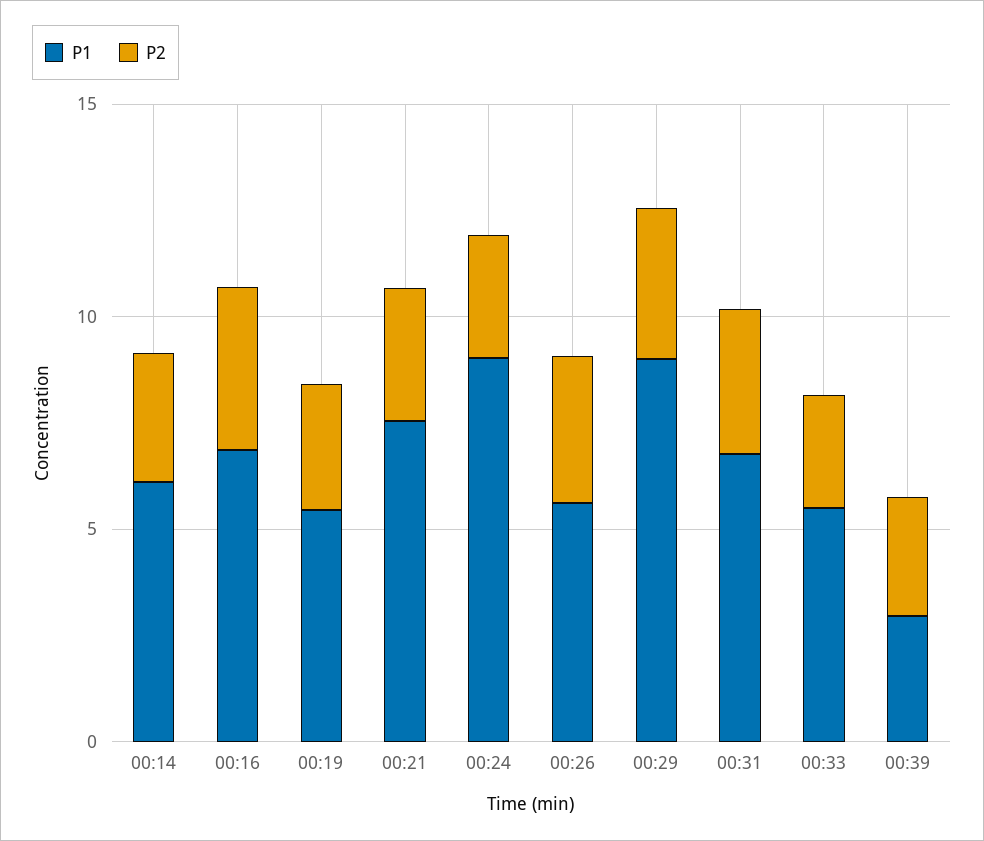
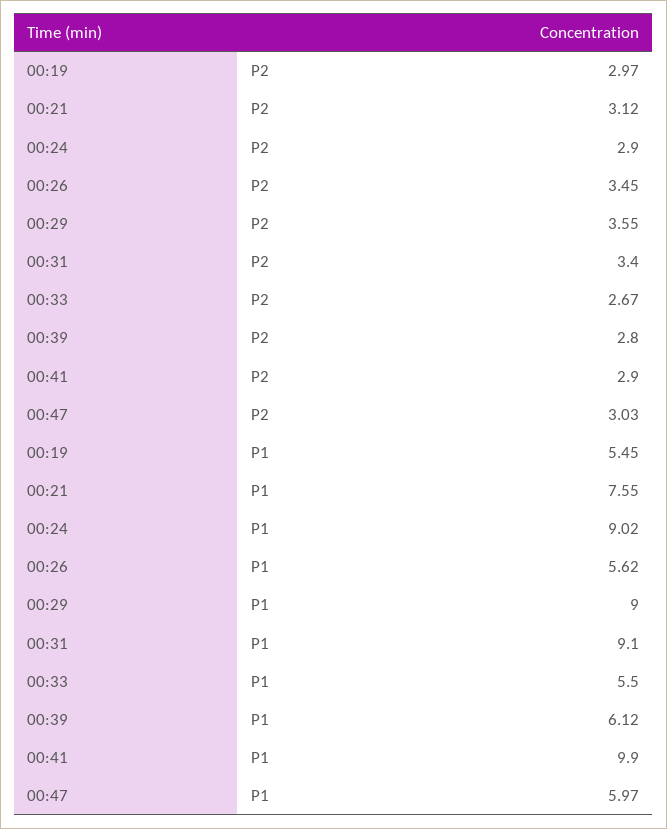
P1, 00:14: 6 -> none
P2, 00:14: 3 -> none
P1, 00:16: 7 -> none
P2, 00:16: 4 -> none
P1, 00:31: 7 -> 9.1
P1, 00:39: 3 -> 6.12
P2, 00:41: none -> 2.9
P2, 00:47: none -> 3.03
P1, 00:41: none -> 9.9
P1, 00:47: none -> 5.97

